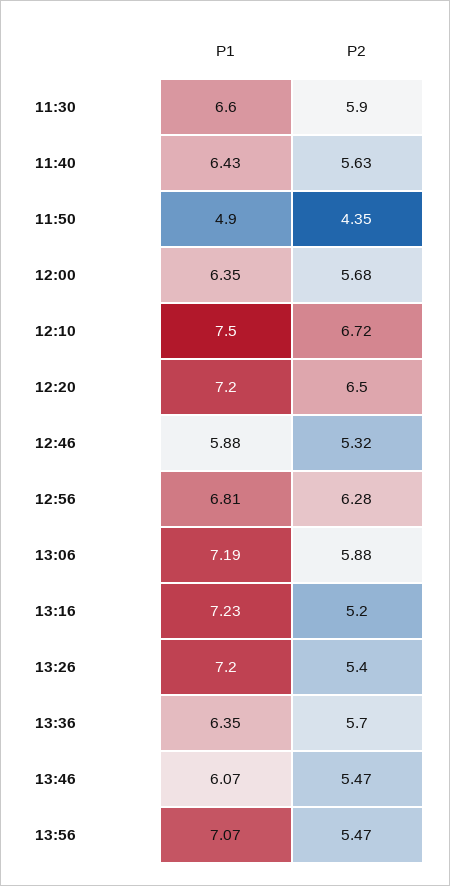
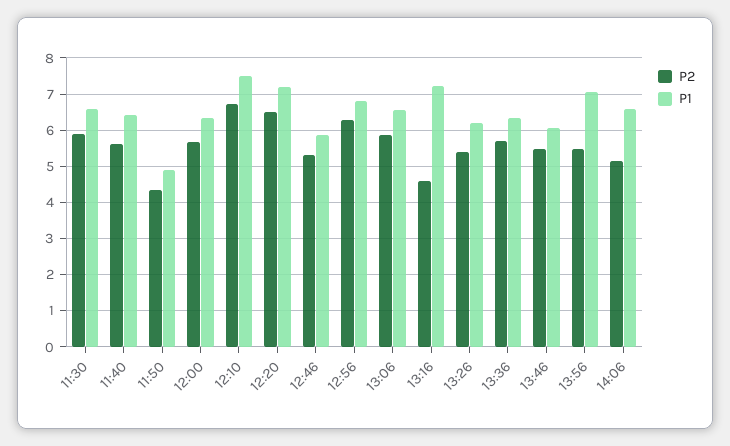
P1, 13:06: 7.19 -> 6.6
P2, 13:16: 5.2 -> 4.6
P1, 13:26: 7.2 -> 6.2
P2, 14:06: none -> 5.2
P1, 14:06: none -> 6.6

